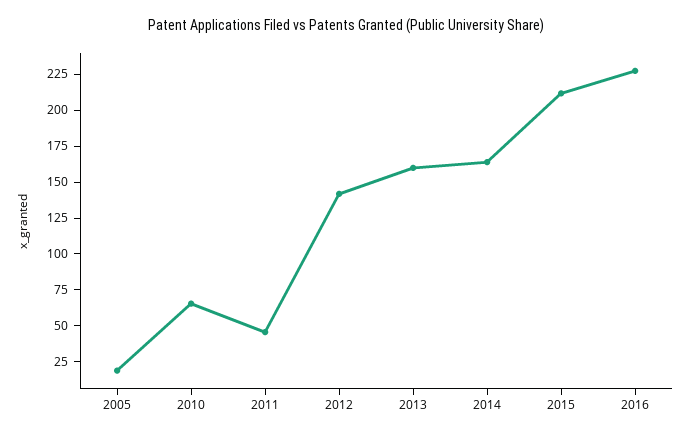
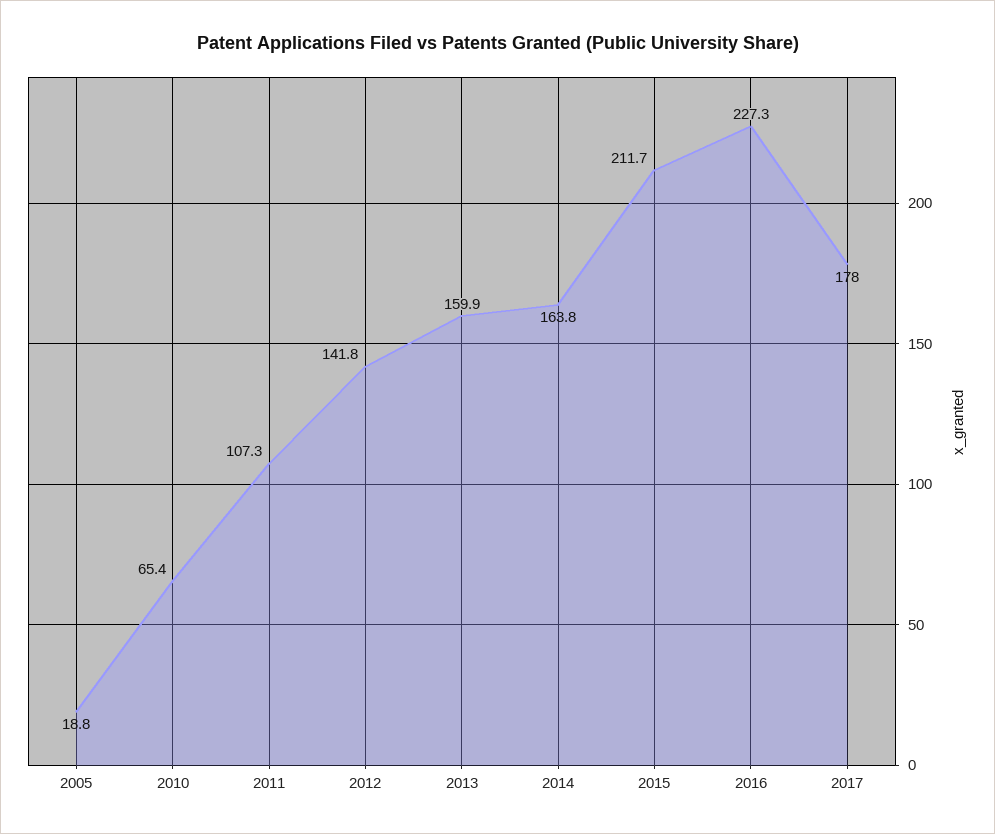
2011: 50 -> 107.3
2017: none -> 178

